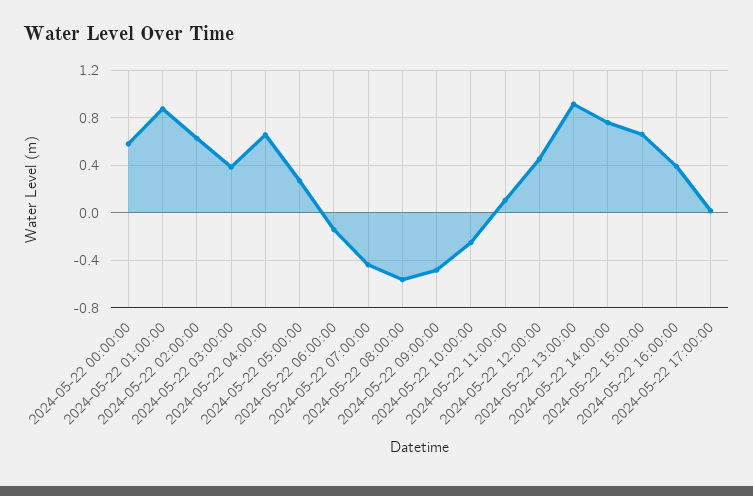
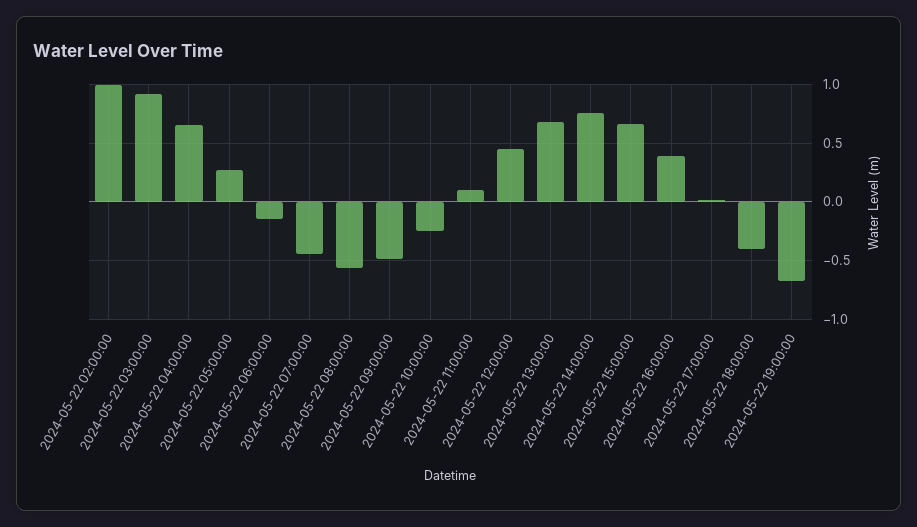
2024-05-22 00:00:00: 0.6 -> none
2024-05-22 01:00:00: 0.9 -> none
2024-05-22 02:00:00: 0.6 -> 1
2024-05-22 03:00:00: 0.4 -> 0.9
2024-05-22 13:00:00: 0.9 -> 0.7
2024-05-22 18:00:00: none -> -0.4
2024-05-22 19:00:00: none -> -0.7

